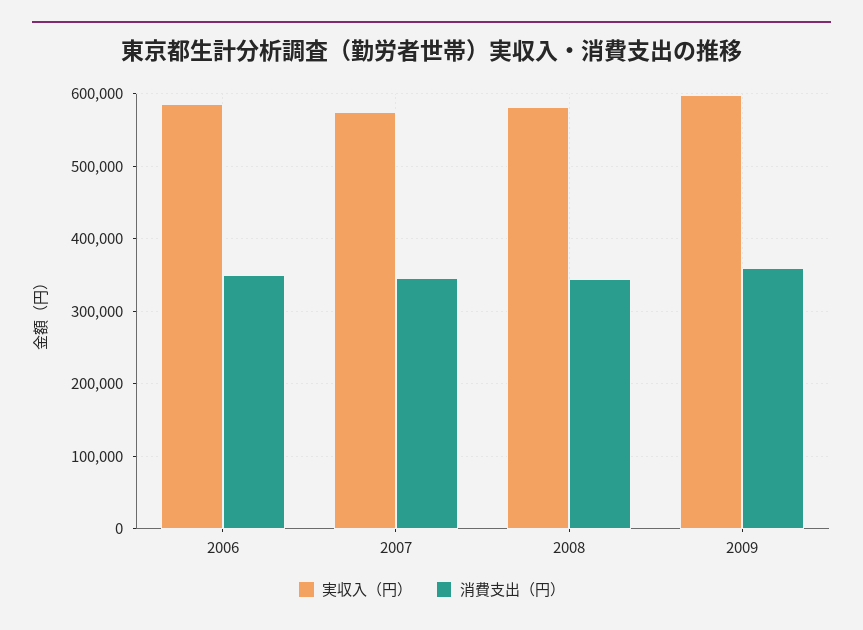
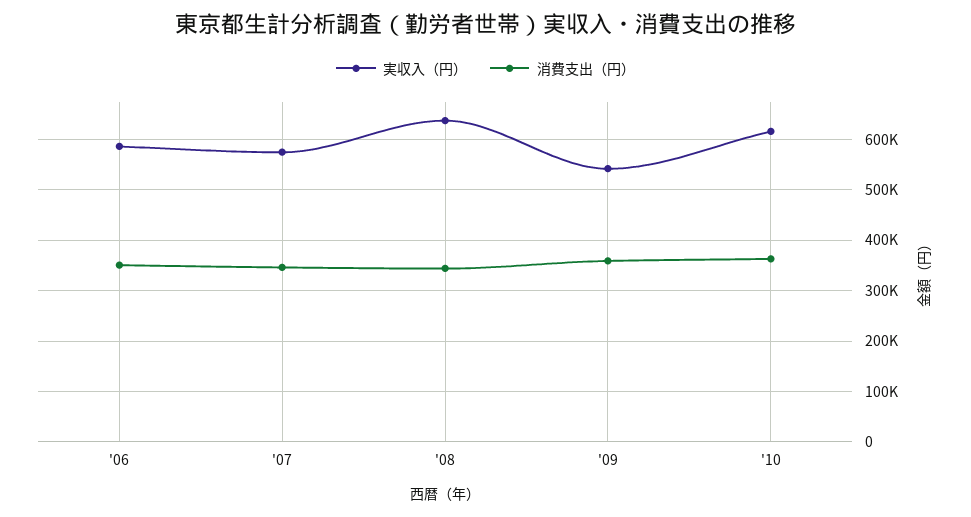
実収入（円）, 2008: 580000 -> 640000
実収入（円）, 2009: 600000 -> 540000
実収入（円）, '10: none -> 620000
消費支出（円）, '10: none -> 360000

